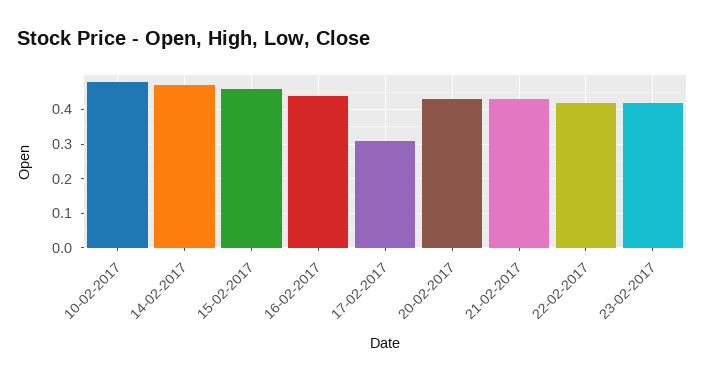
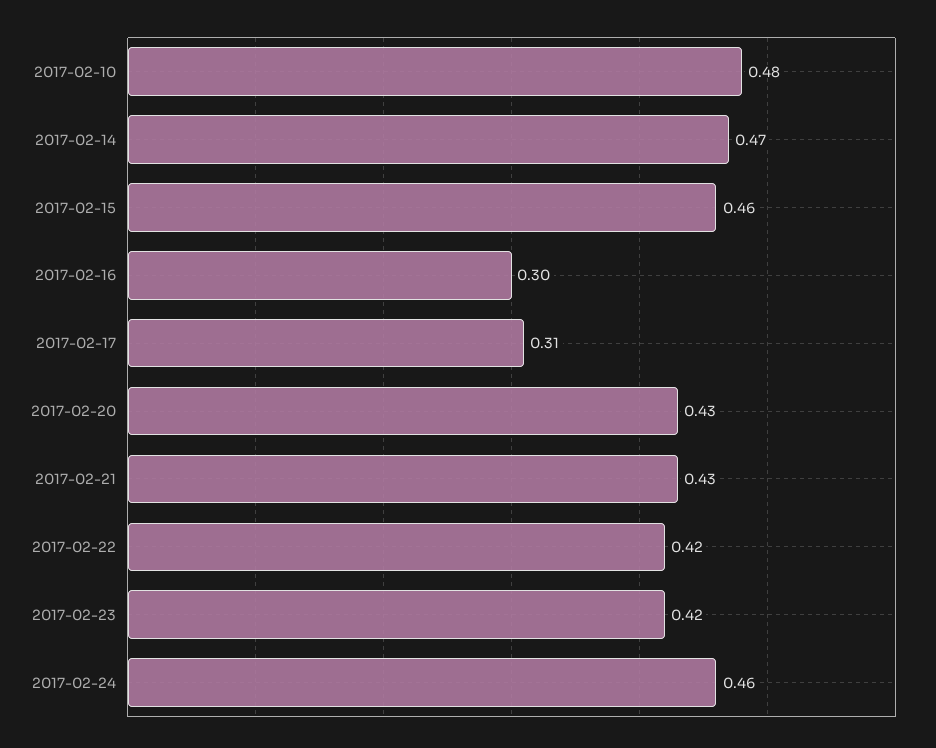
16-02-2017: 0.45 -> 0.3
2017-02-24: none -> 0.46

